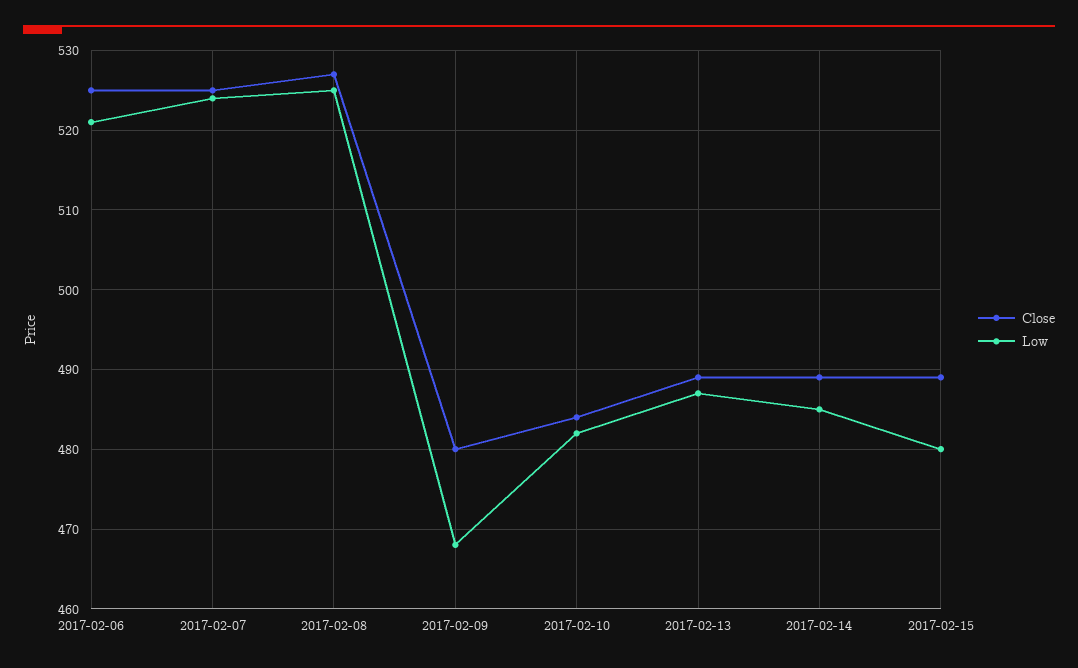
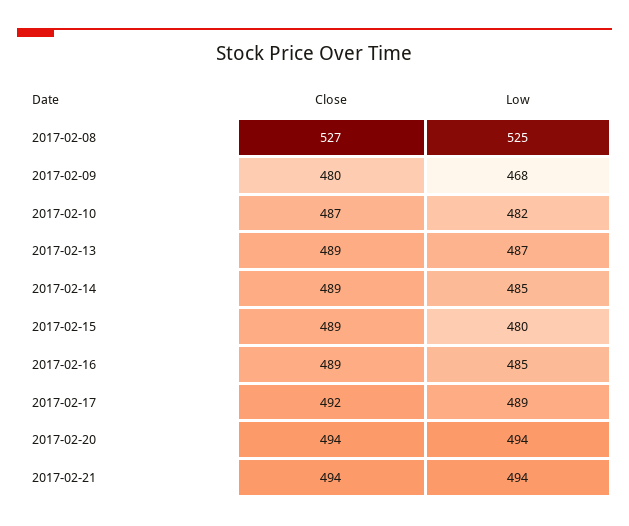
Close, 2017-02-06: 525 -> none
Low, 2017-02-06: 521 -> none
Close, 2017-02-07: 525 -> none
Low, 2017-02-07: 524 -> none
Close, 2017-02-10: 484 -> 487
Close, 2017-02-16: none -> 489
Low, 2017-02-16: none -> 485
Close, 2017-02-17: none -> 492
Low, 2017-02-17: none -> 489
Close, 2017-02-20: none -> 494
Low, 2017-02-20: none -> 494
Close, 2017-02-21: none -> 494
Low, 2017-02-21: none -> 494

